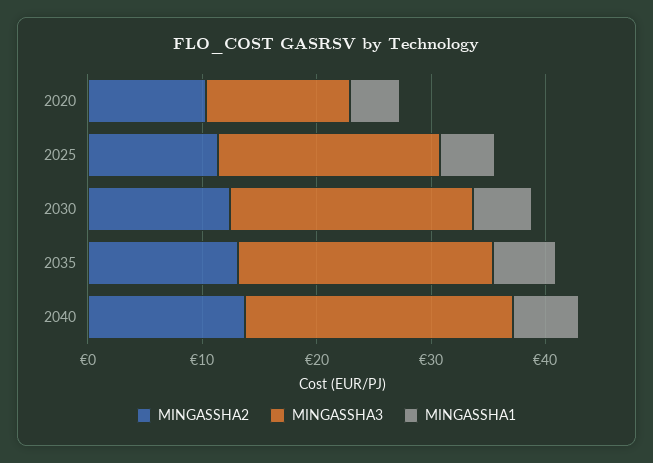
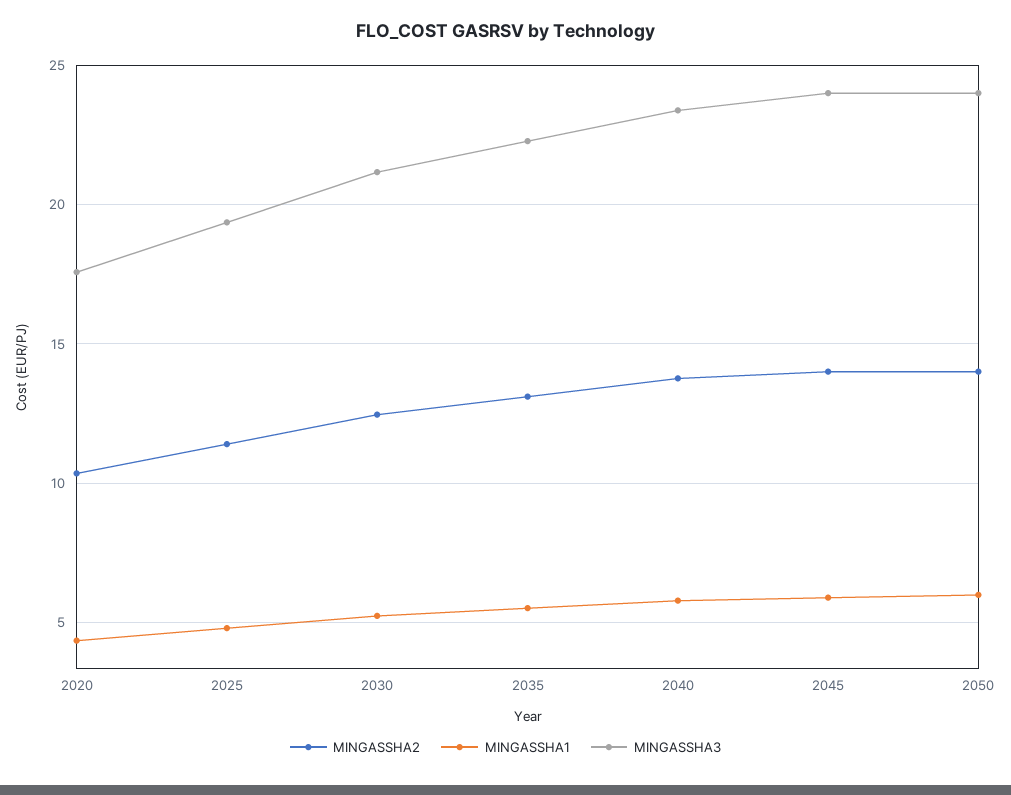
MINGASSHA3, 2020: 12 -> 17.5
MINGASSHA2, 2045: none -> 14
MINGASSHA1, 2045: none -> 6
MINGASSHA3, 2045: none -> 24
MINGASSHA2, 2050: none -> 14
MINGASSHA1, 2050: none -> 6
MINGASSHA3, 2050: none -> 24

